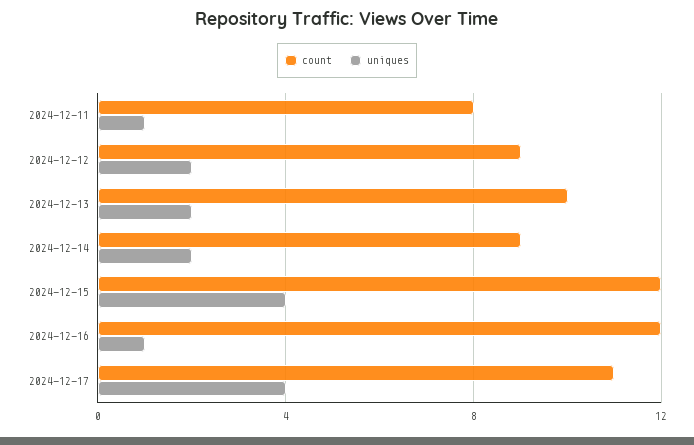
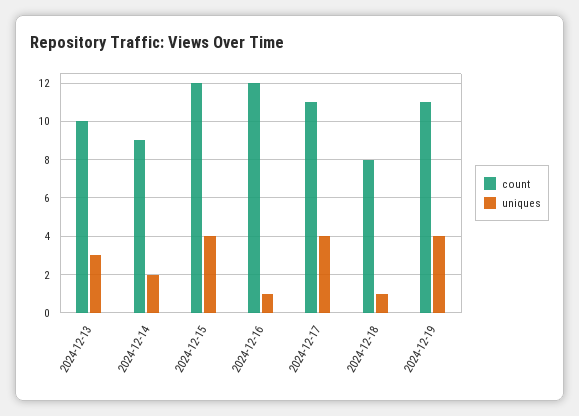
count, 2024-12-11: 8 -> none
uniques, 2024-12-11: 1 -> none
count, 2024-12-12: 9 -> none
uniques, 2024-12-12: 2 -> none
uniques, 2024-12-13: 2 -> 3
count, 2024-12-18: none -> 8
uniques, 2024-12-18: none -> 1
count, 2024-12-19: none -> 11
uniques, 2024-12-19: none -> 4

